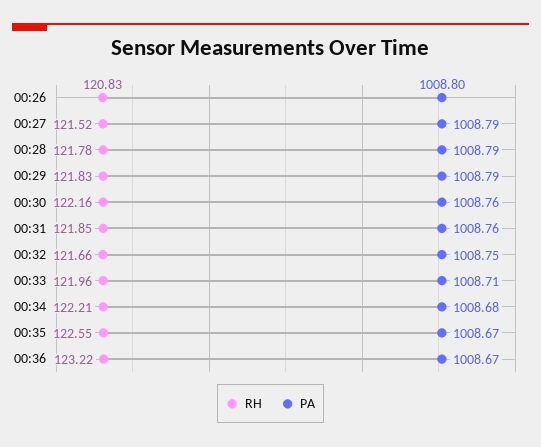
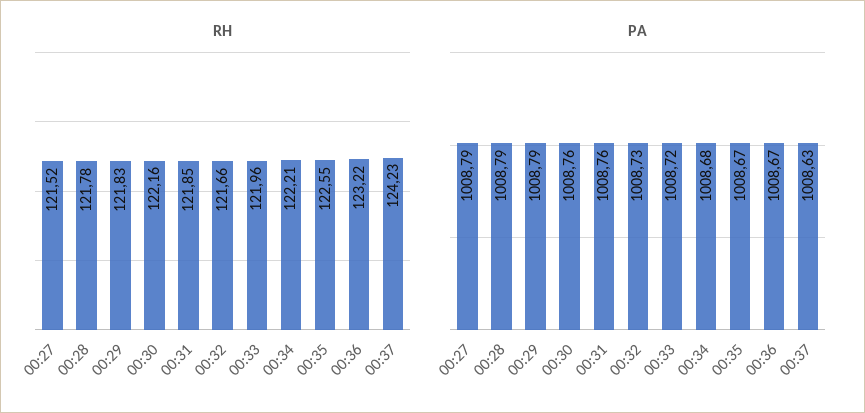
RH, 00:26: 120.83 -> none
PA, 00:26: 1008.8 -> none
PA, 00:32: 1008.75 -> 1008.73
PA, 00:33: 1008.71 -> 1008.72
RH, 00:37: none -> 124.23
PA, 00:37: none -> 1008.63

